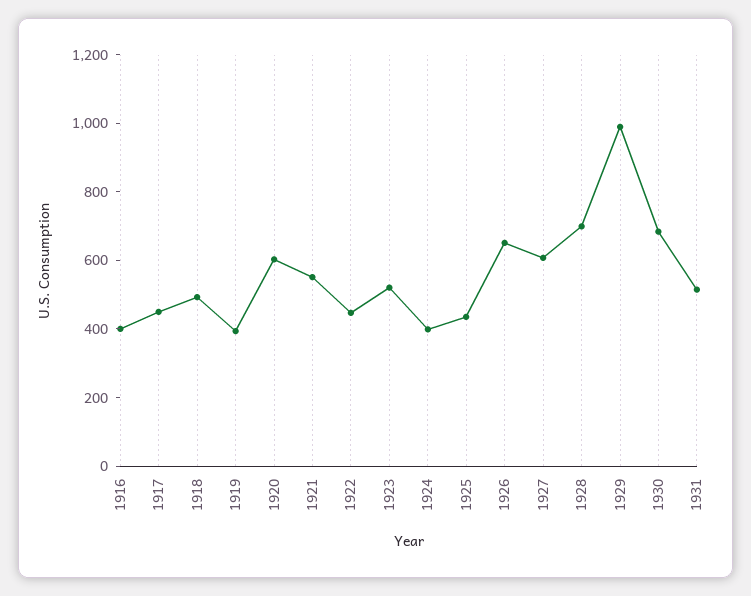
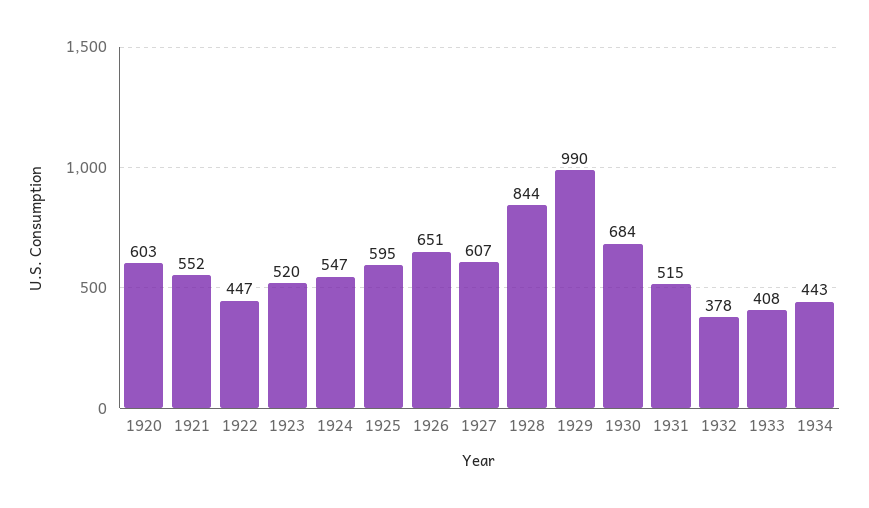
1916: 400 -> none
1917: 450 -> none
1918: 500 -> none
1919: 400 -> none
1924: 400 -> 547
1925: 450 -> 595
1928: 700 -> 844
1932: none -> 378
1933: none -> 408
1934: none -> 443

